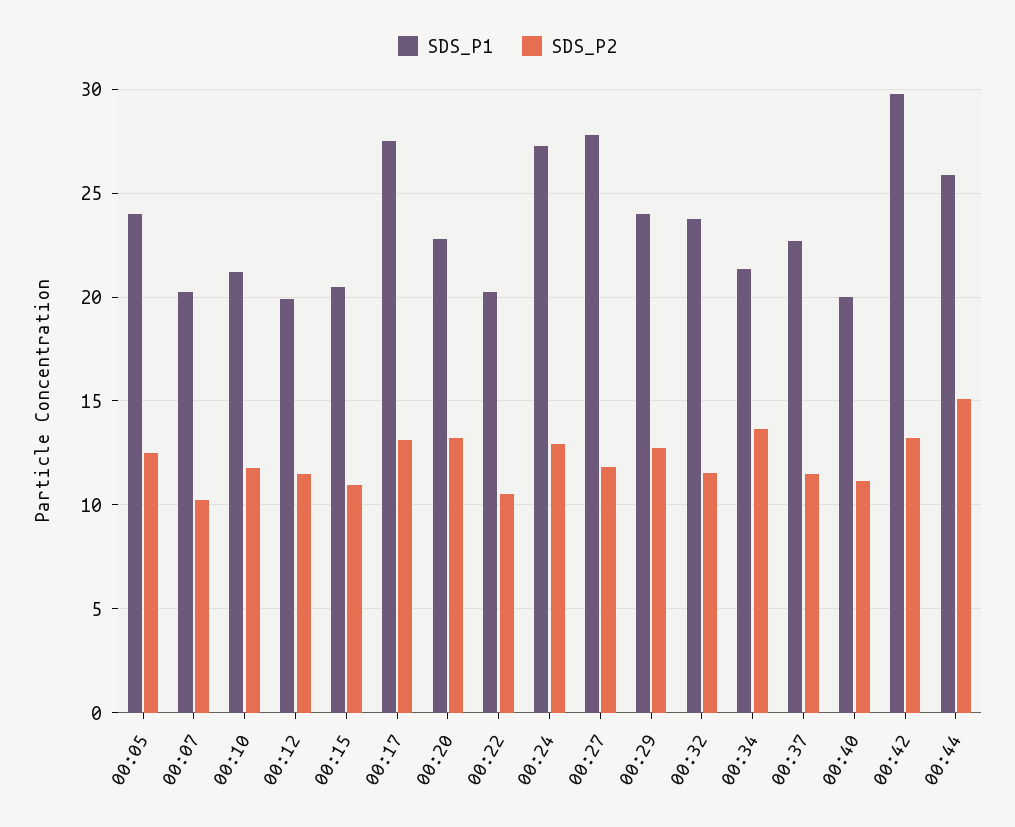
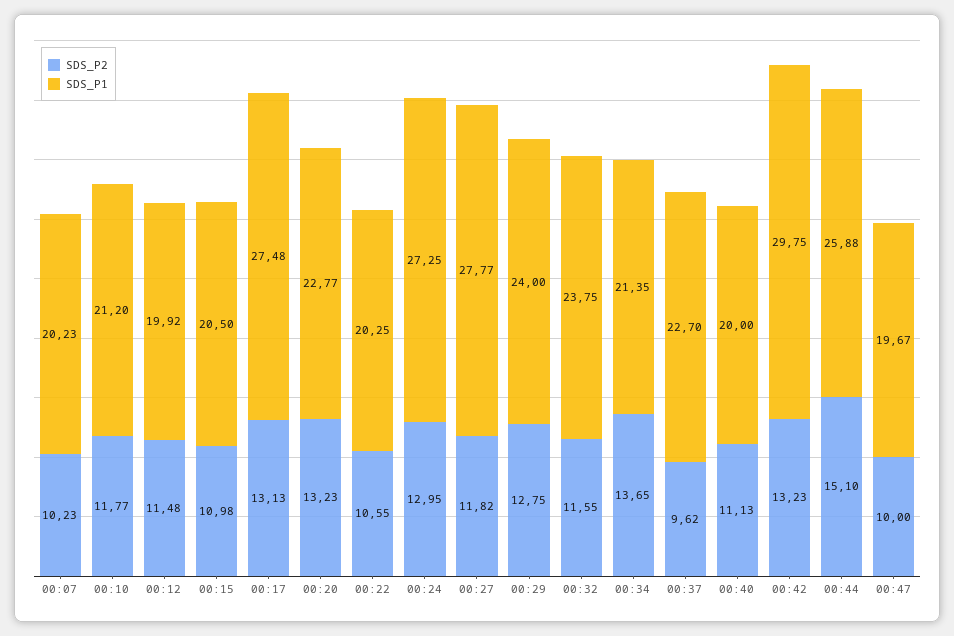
SDS_P1, 00:05: 24 -> none
SDS_P2, 00:05: 12.5 -> none
SDS_P2, 00:37: 11.5 -> 9.62
SDS_P2, 00:47: none -> 10
SDS_P1, 00:47: none -> 19.67

